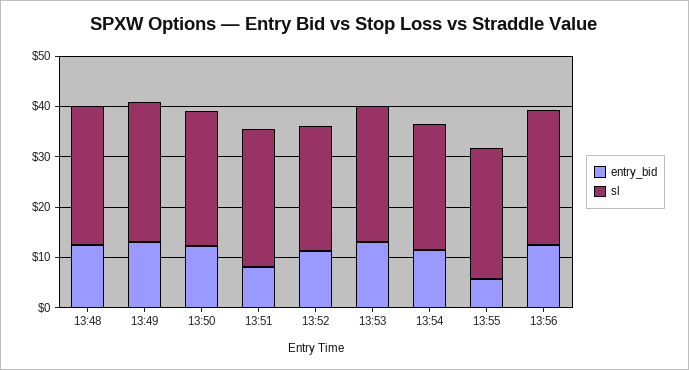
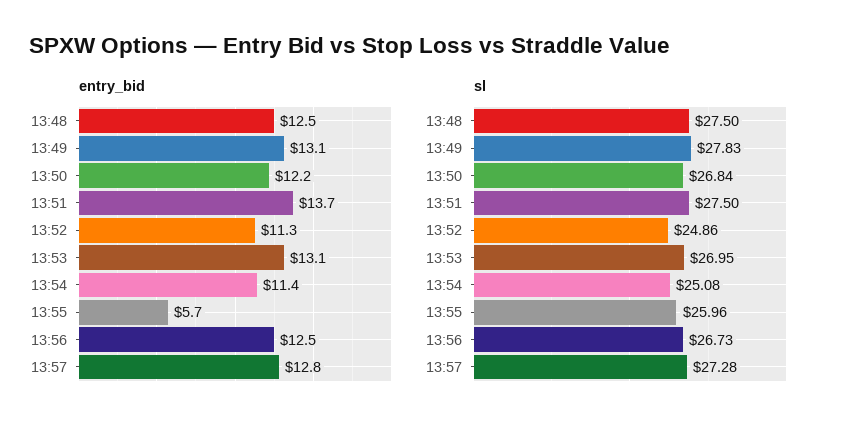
entry_bid, 13:51: 8 -> 13.7
entry_bid, 13:57: none -> 12.8
sl, 13:57: none -> 27.28

